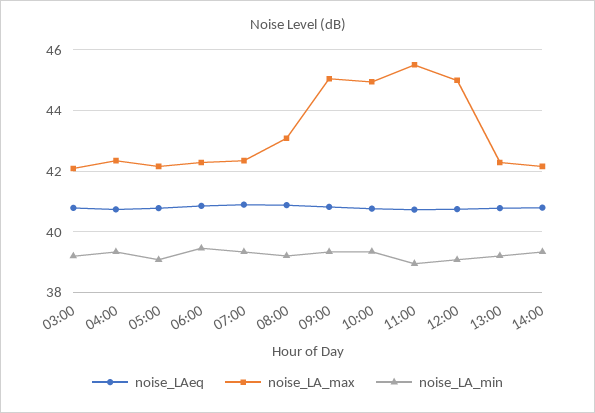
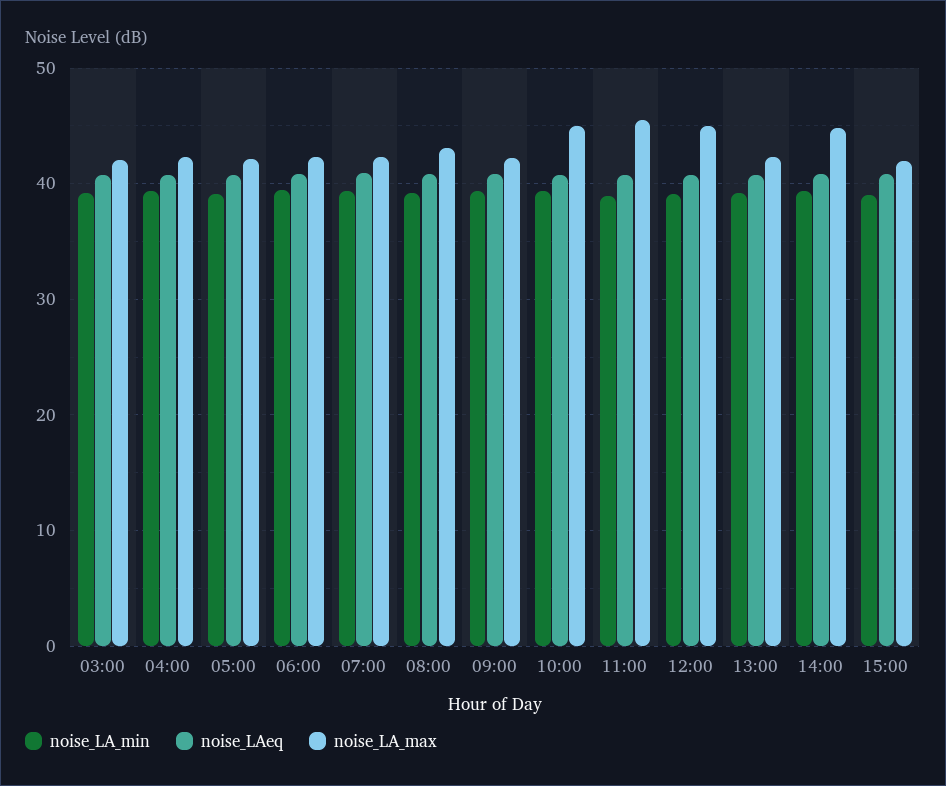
noise_LA_max, 09:00: 45 -> 42
noise_LA_max, 14:00: 42.2 -> 45
noise_LA_min, 15:00: none -> 39
noise_LAeq, 15:00: none -> 41
noise_LA_max, 15:00: none -> 42

